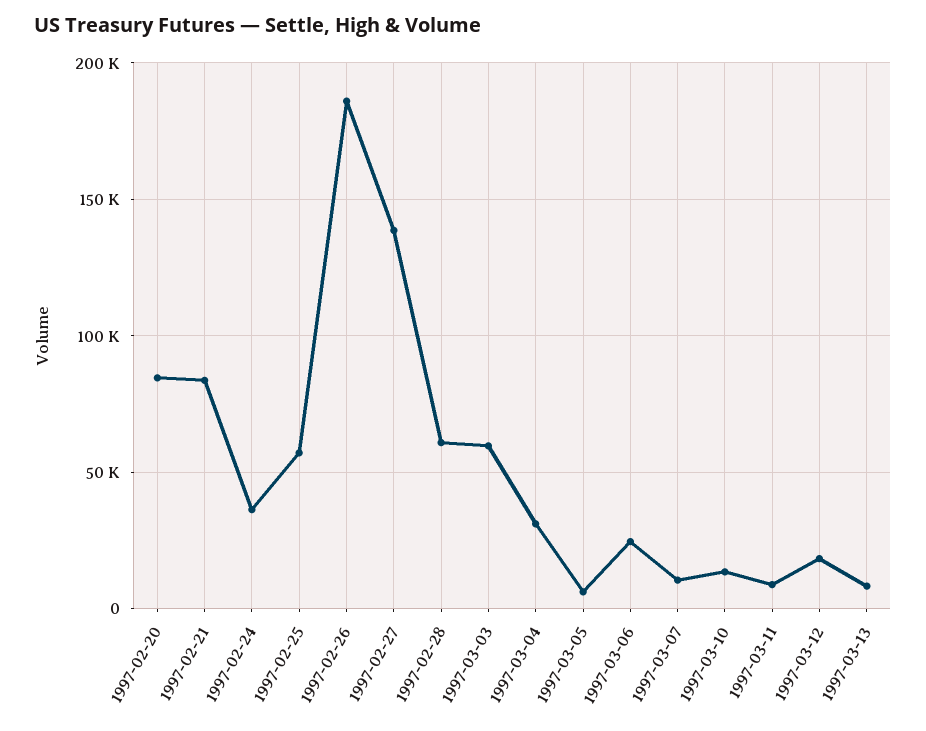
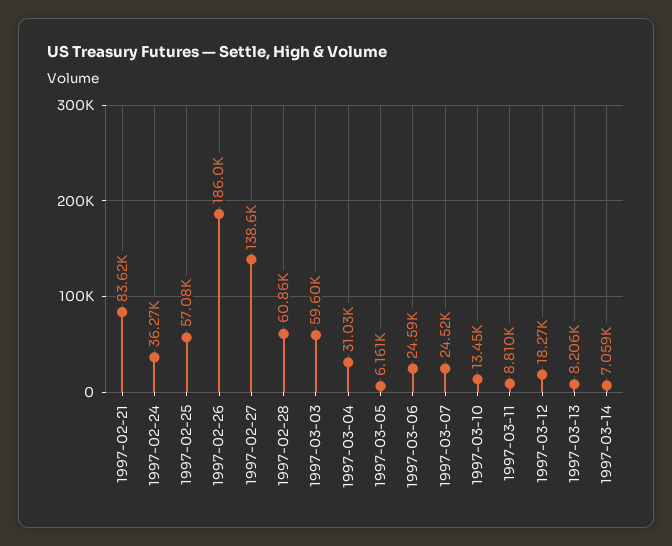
1997-02-20: 85000 -> none
1997-03-07: 10000 -> 24520
1997-03-14: none -> 7059

